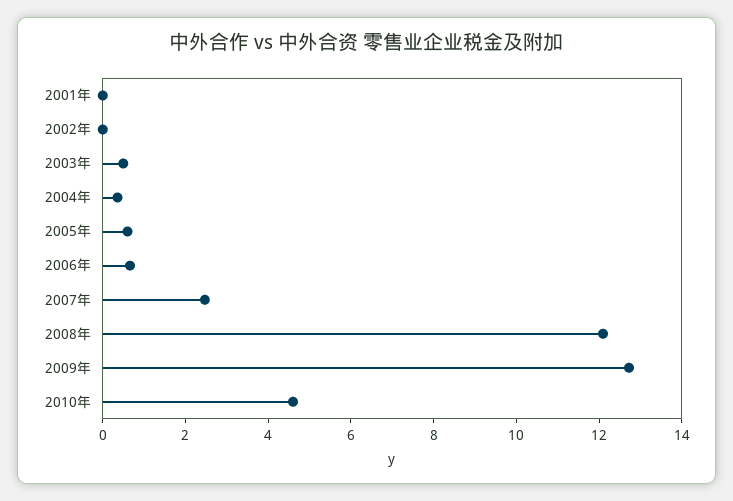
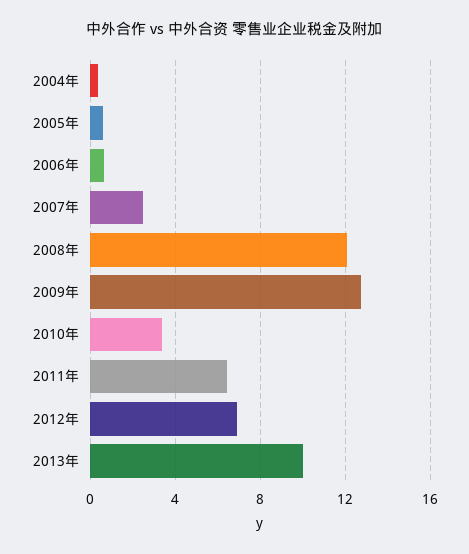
2001年: 0 -> none
2002年: 0 -> none
2003年: 0.5 -> none
2010年: 4.5 -> 3.5
2011年: none -> 6.5
2012年: none -> 7
2013年: none -> 10

